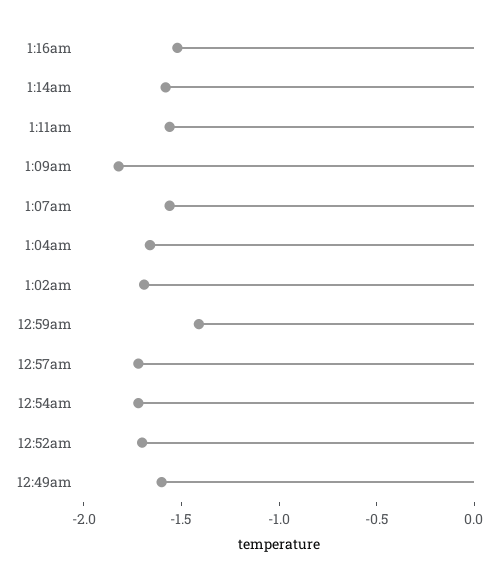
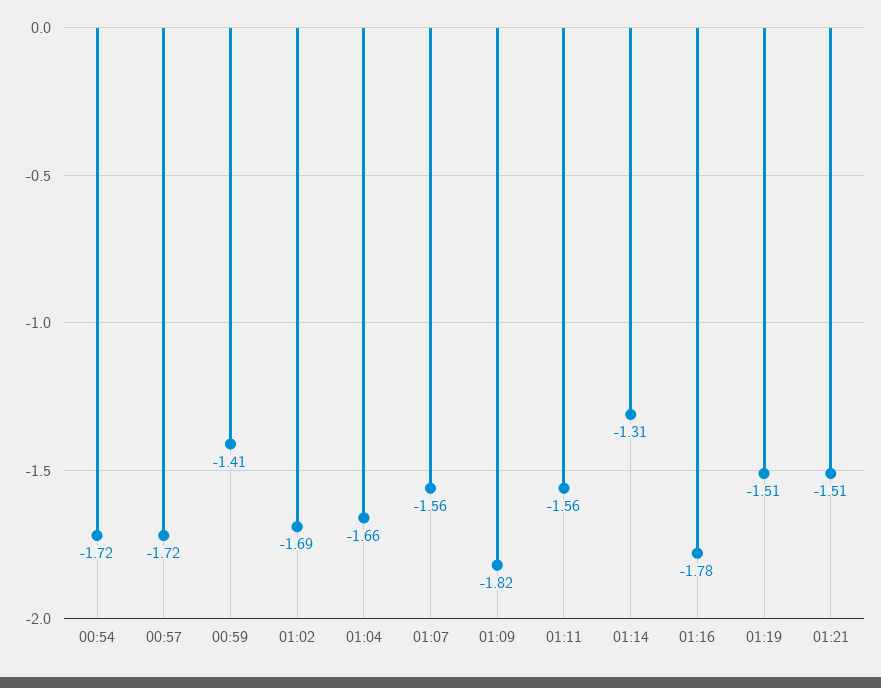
1:16am: -1.5 -> -1.78
1:14am: -1.6 -> -1.31
12:52am: -1.7 -> none
12:49am: -1.6 -> none
01:19: none -> -1.51
01:21: none -> -1.51

